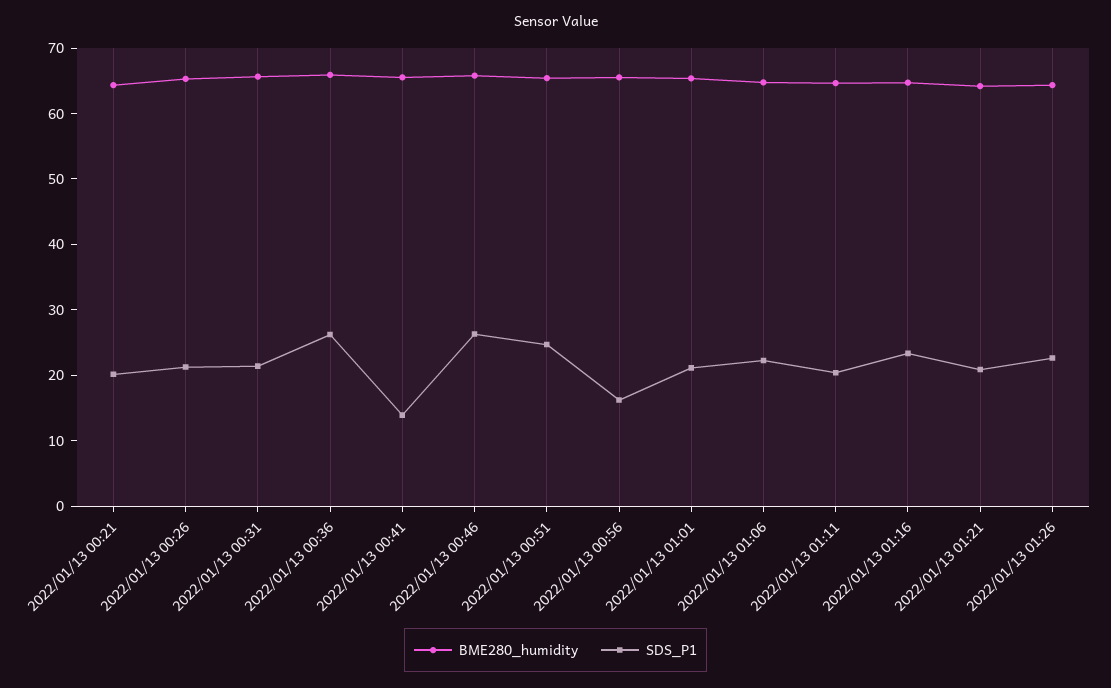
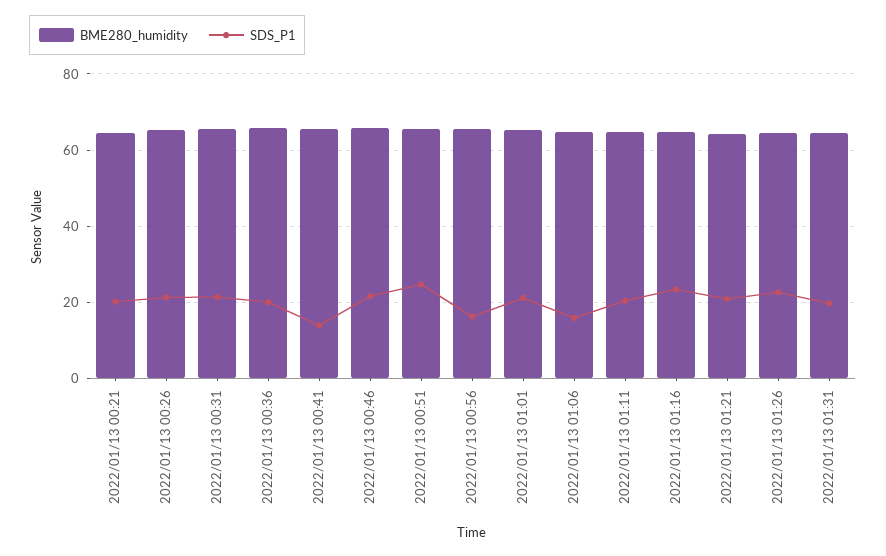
SDS_P1, 2022/01/13 00:36: 26 -> 20
SDS_P1, 2022/01/13 00:46: 26 -> 22
SDS_P1, 2022/01/13 01:06: 22 -> 16
BME280_humidity, 2022/01/13 01:31: none -> 64
SDS_P1, 2022/01/13 01:31: none -> 20

